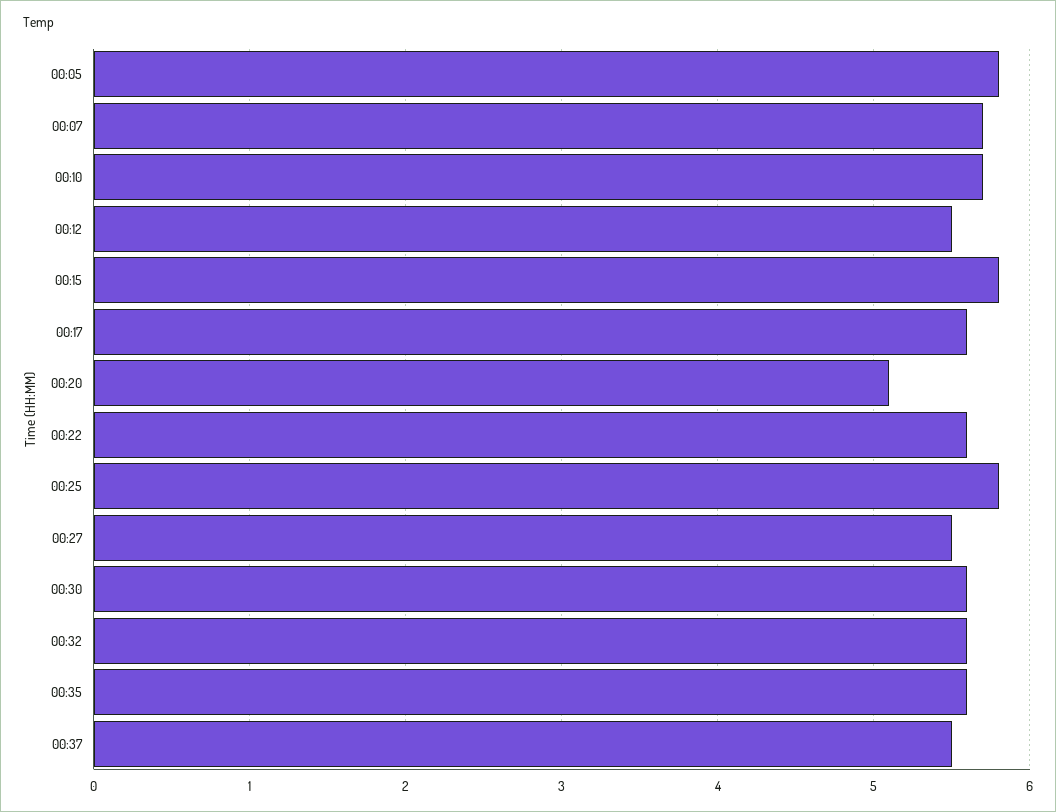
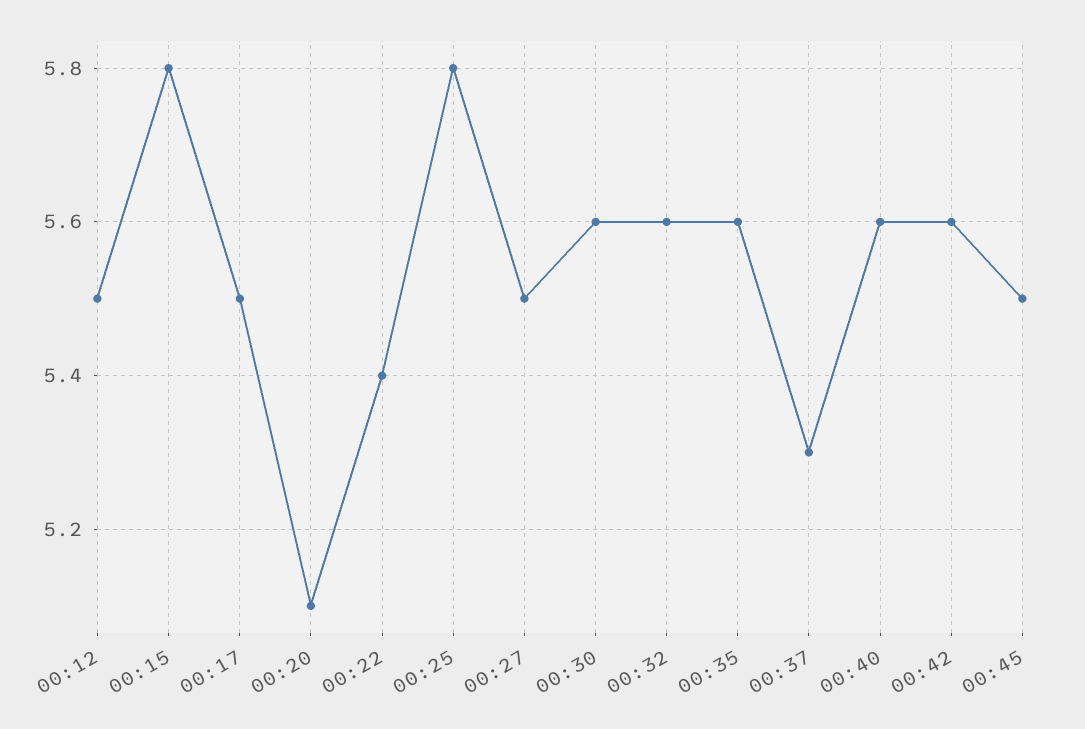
00:05: 5.8 -> none
00:07: 5.7 -> none
00:10: 5.7 -> none
00:17: 5.6 -> 5.5
00:22: 5.6 -> 5.4
00:37: 5.5 -> 5.3
00:40: none -> 5.6
00:42: none -> 5.6
00:45: none -> 5.5

